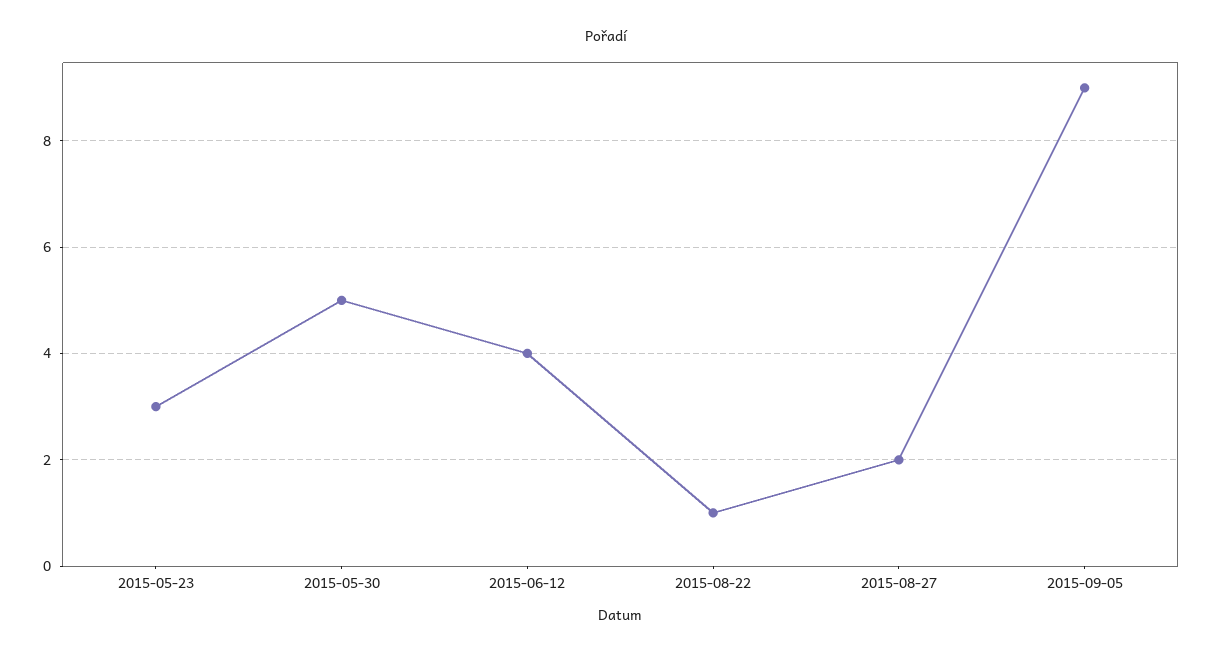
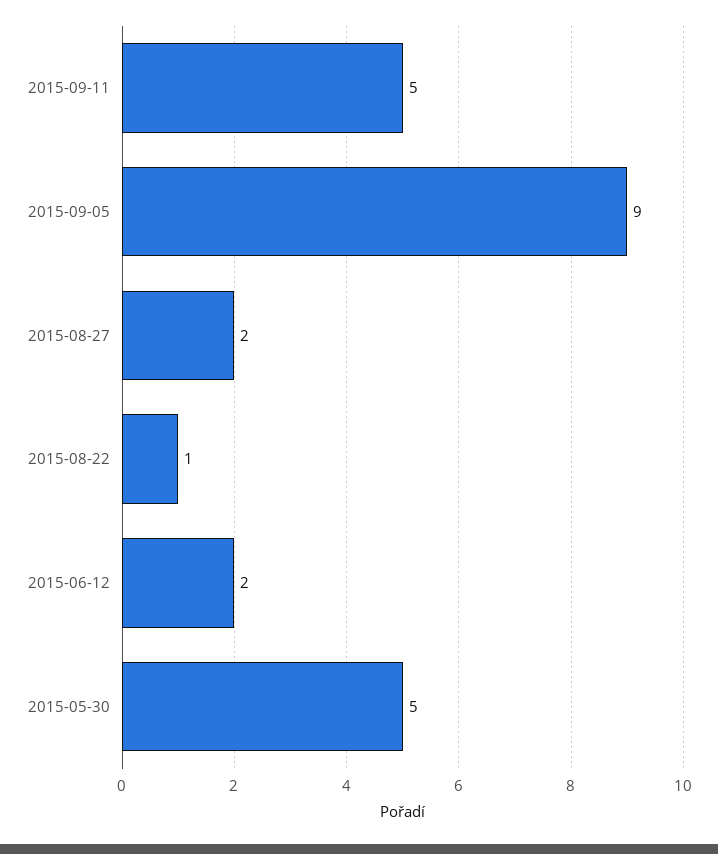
2015-05-23: 3 -> none
2015-06-12: 4 -> 2
2015-09-11: none -> 5

